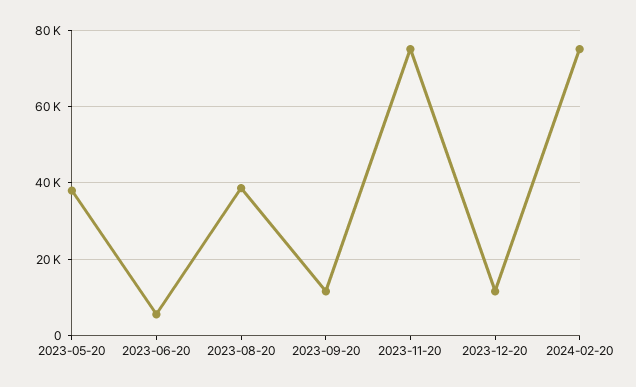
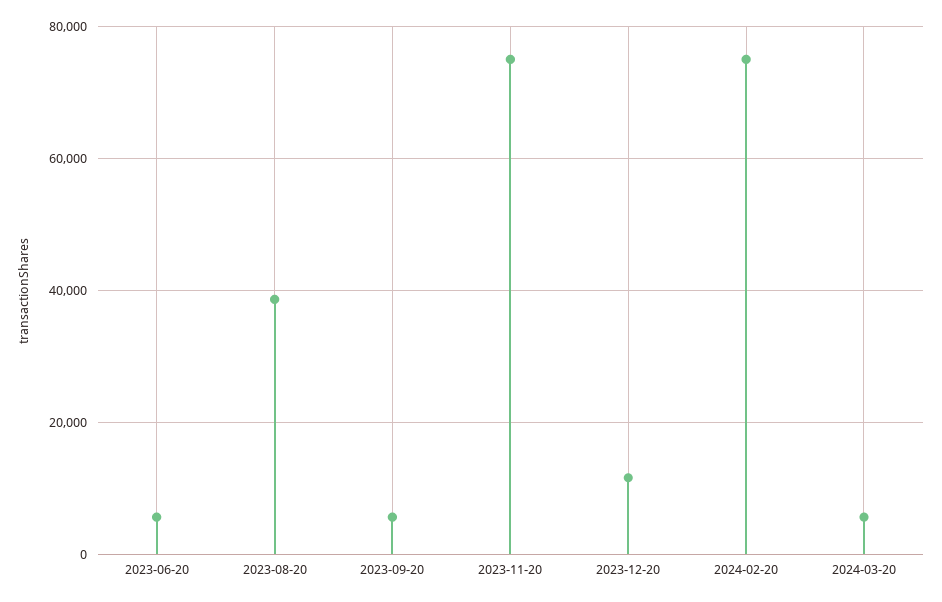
2023-05-20: 38000 -> none
2023-09-20: 12000 -> 6000
2024-03-20: none -> 6000

